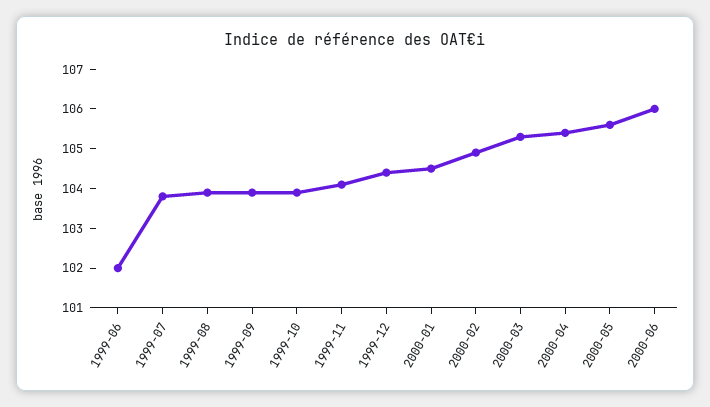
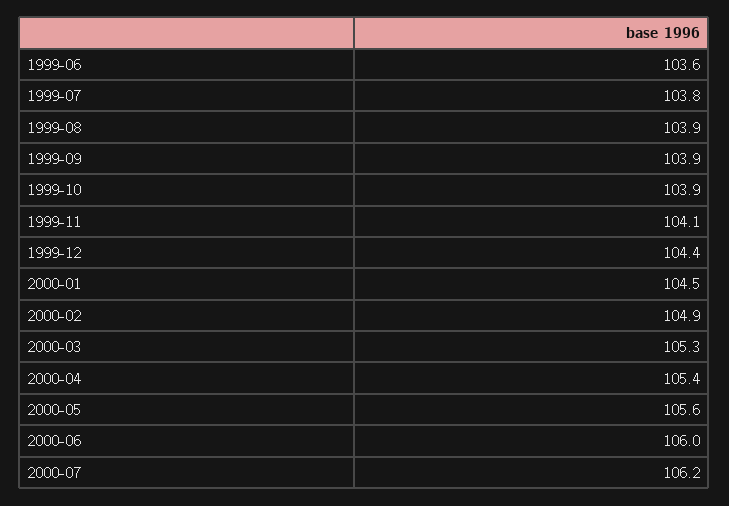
1999-06: 102 -> 103.6
2000-07: none -> 106.2

